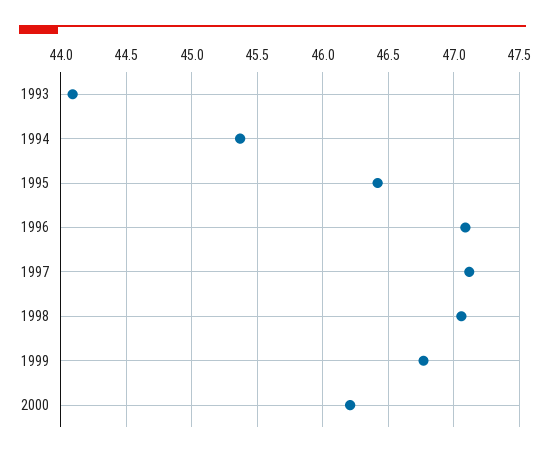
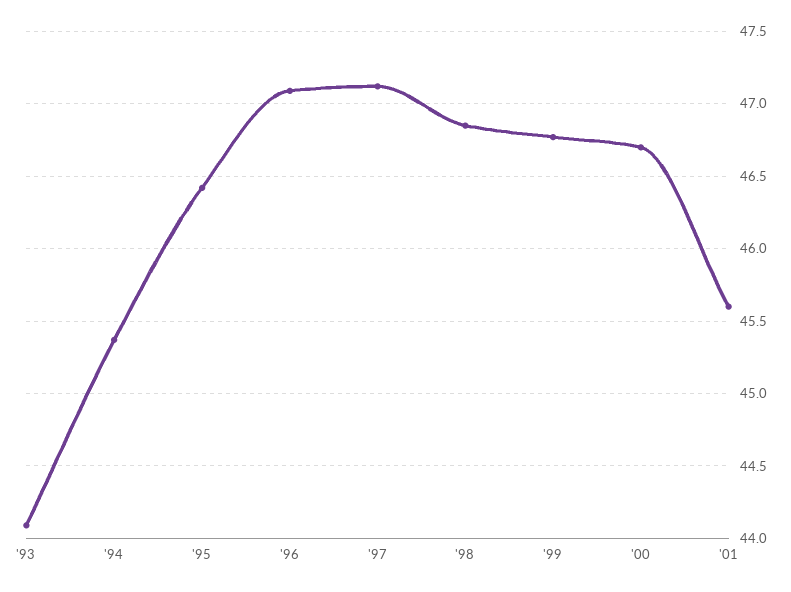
1998: 47.05 -> 46.85
2000: 46.2 -> 46.7
'01: none -> 45.6

